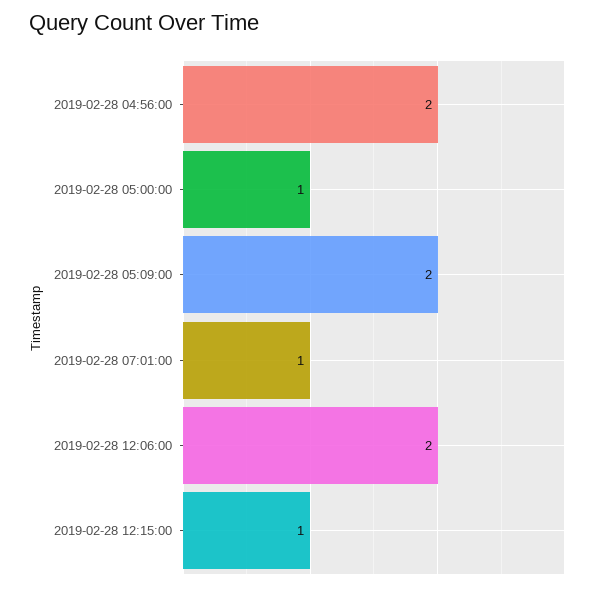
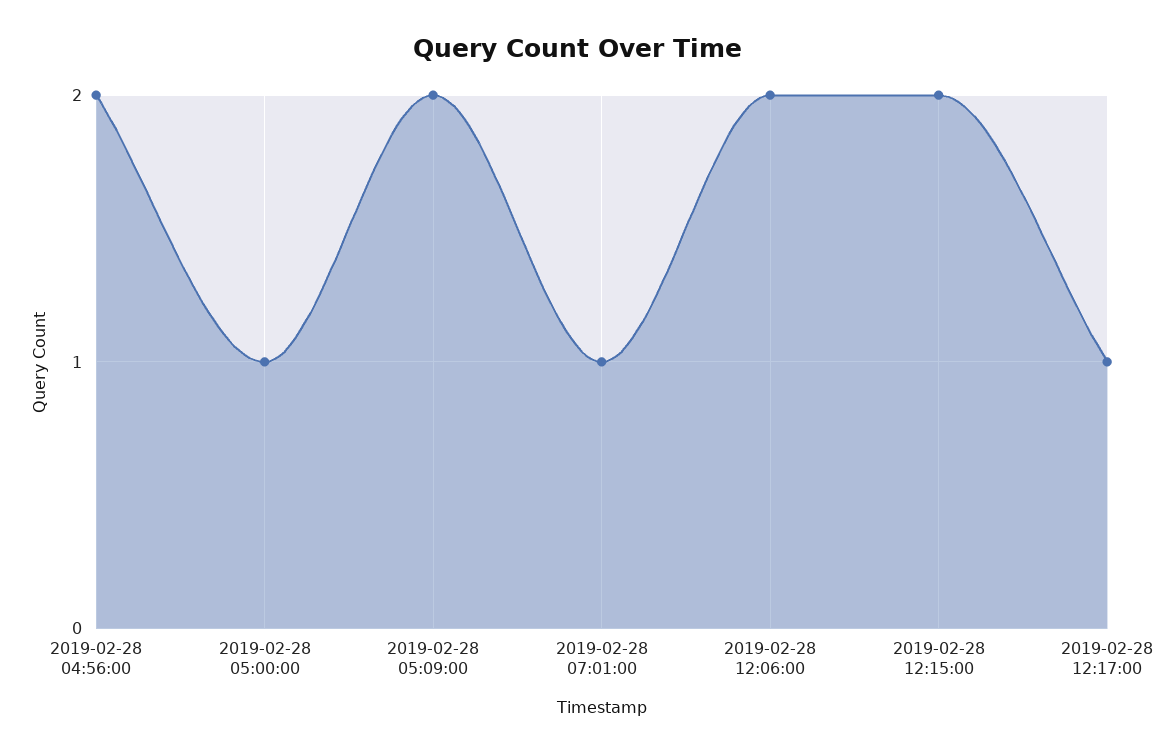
2019-02-28 12:15:00: 1 -> 2
2019-02-28 12:17:00: none -> 1

